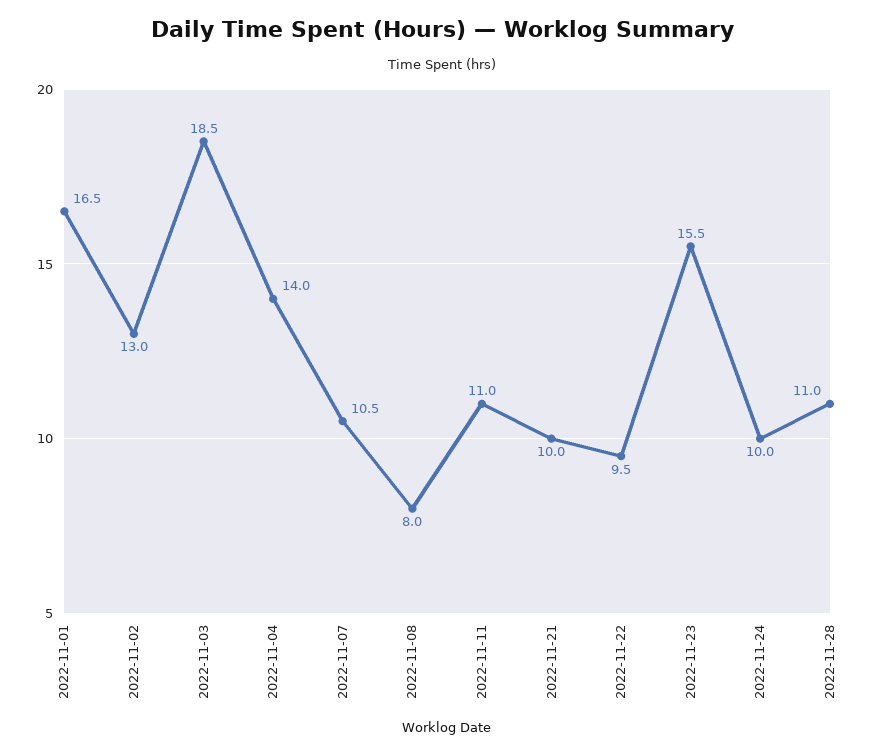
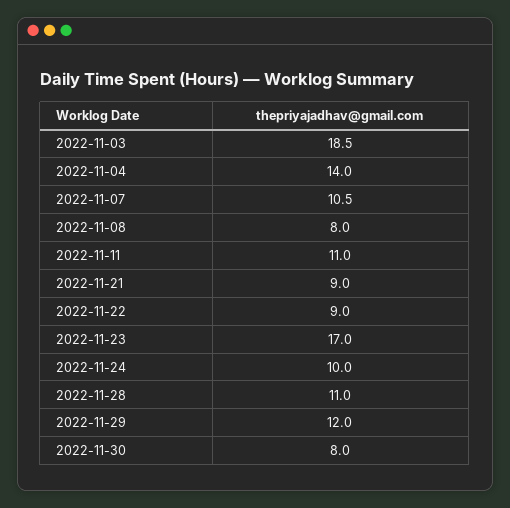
2022-11-01: 16.5 -> none
2022-11-02: 13 -> none
2022-11-21: 10 -> 9
2022-11-22: 9.5 -> 9
2022-11-23: 15.5 -> 17
2022-11-29: none -> 12
2022-11-30: none -> 8

